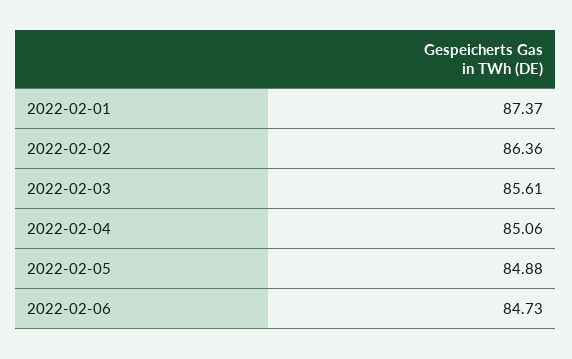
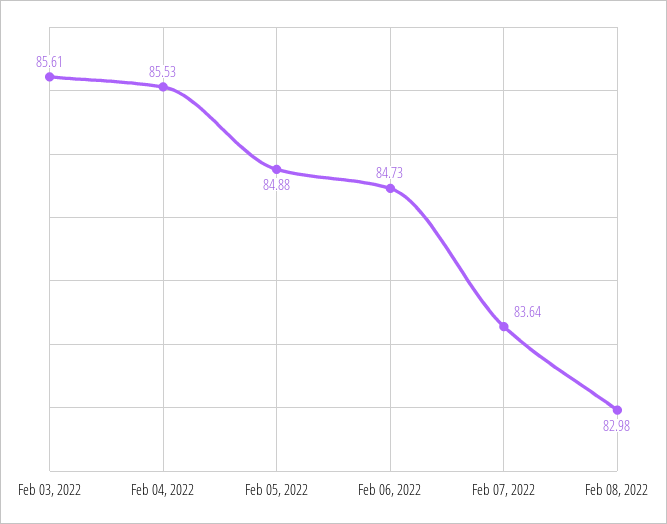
2022-02-01: 87.37 -> none
2022-02-02: 86.36 -> none
2022-02-04: 85.06 -> 85.53
Feb 07, 2022: none -> 83.64
Feb 08, 2022: none -> 82.98

